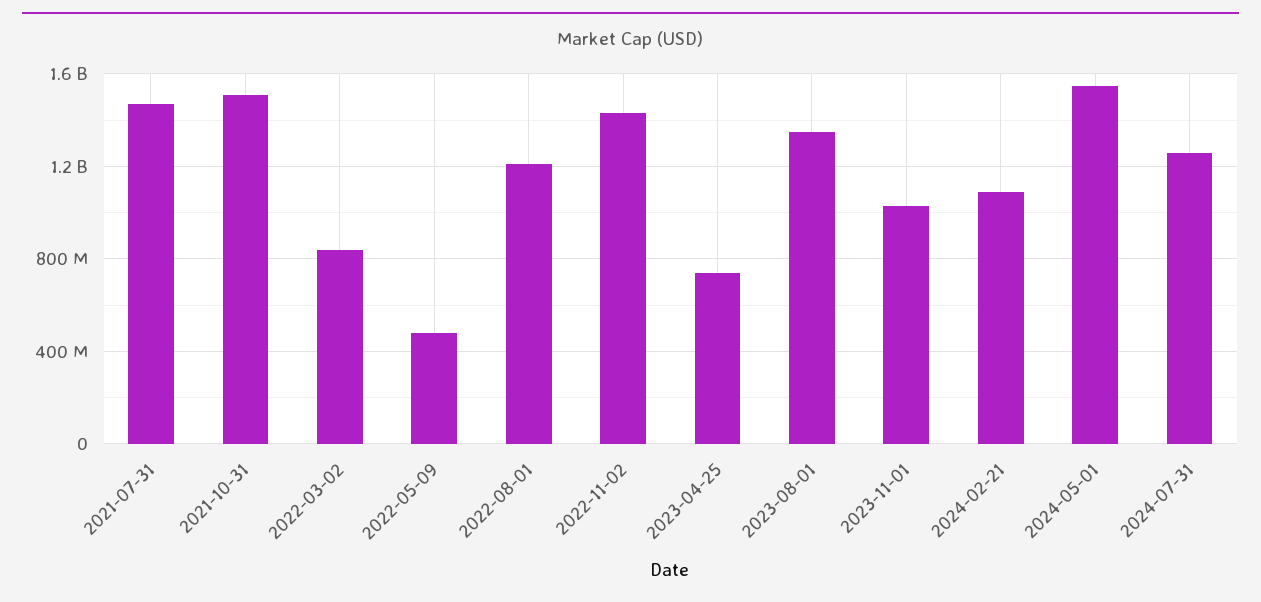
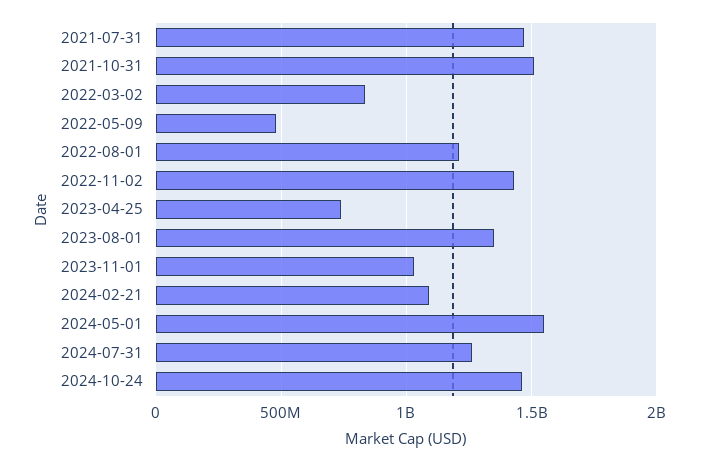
2024-10-24: none -> 1450000000

